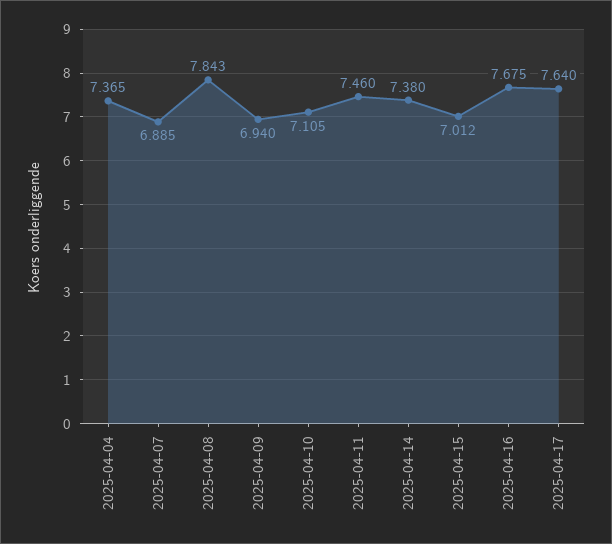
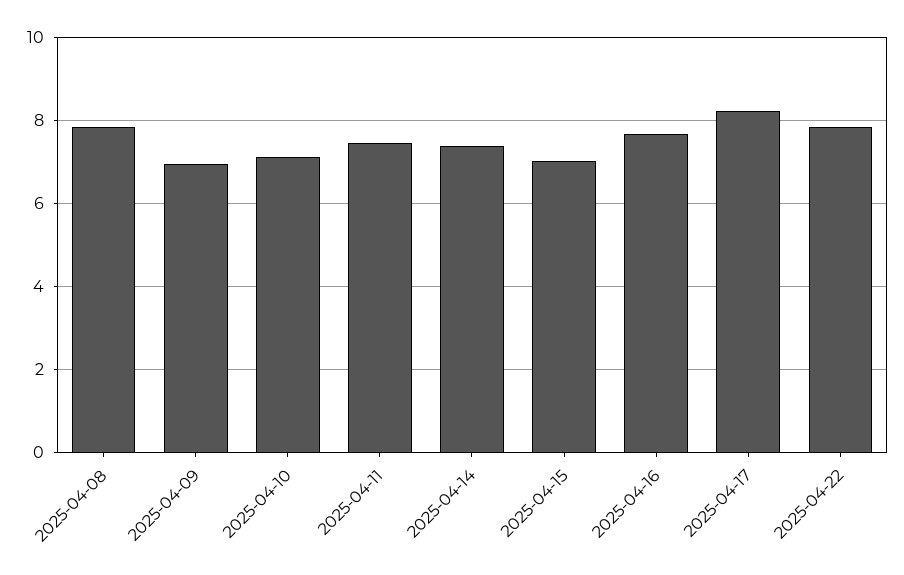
2025-04-04: 7.365 -> none
2025-04-07: 6.885 -> none
2025-04-17: 7.64 -> 8.2
2025-04-22: none -> 7.8

